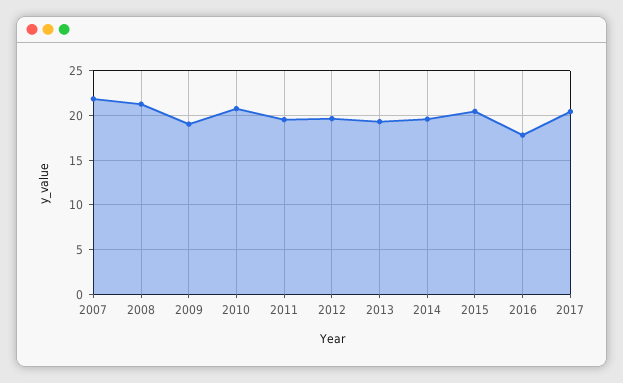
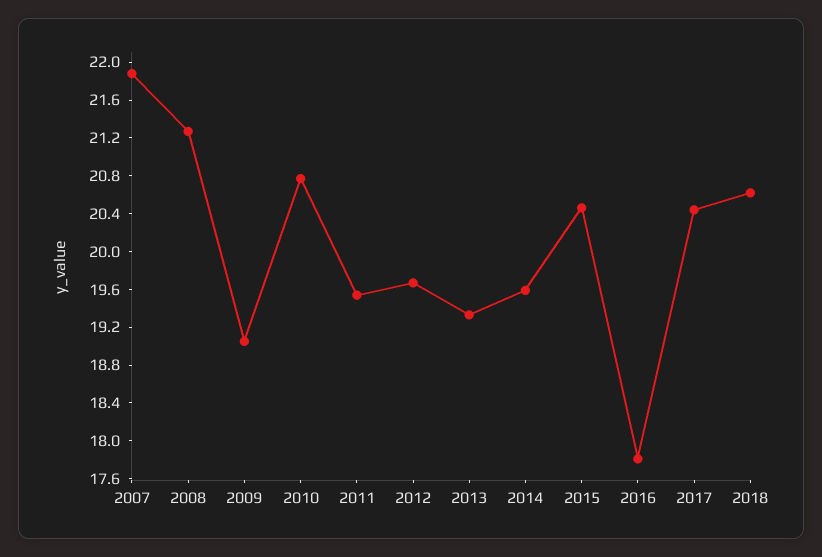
2018: none -> 20.6

